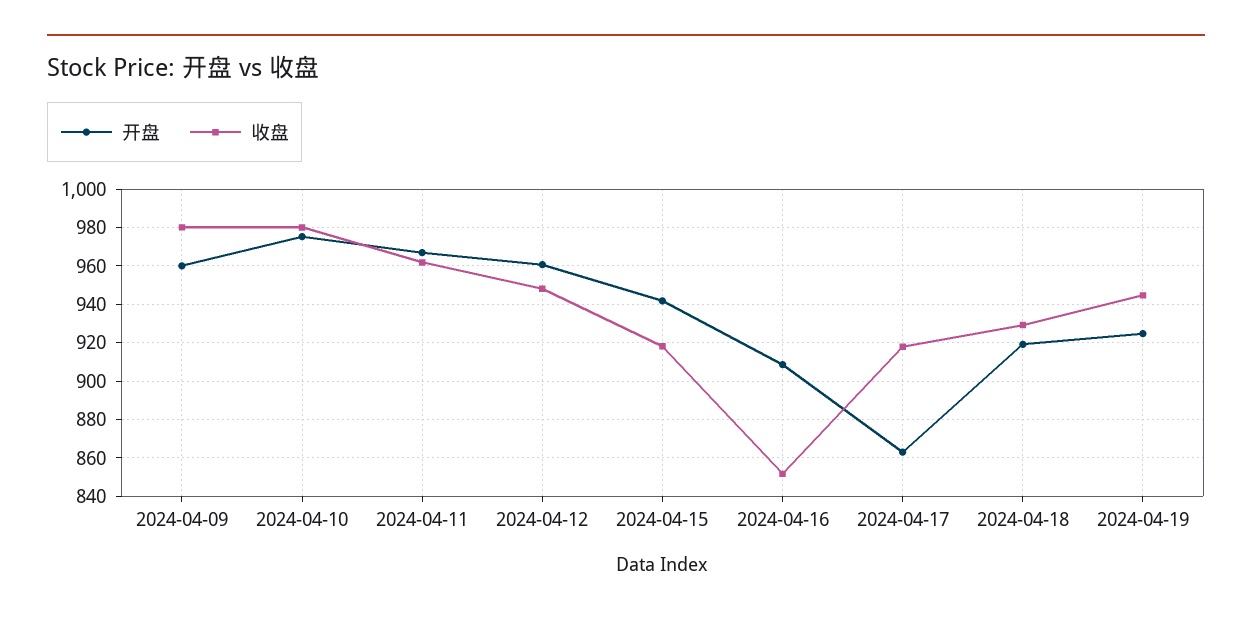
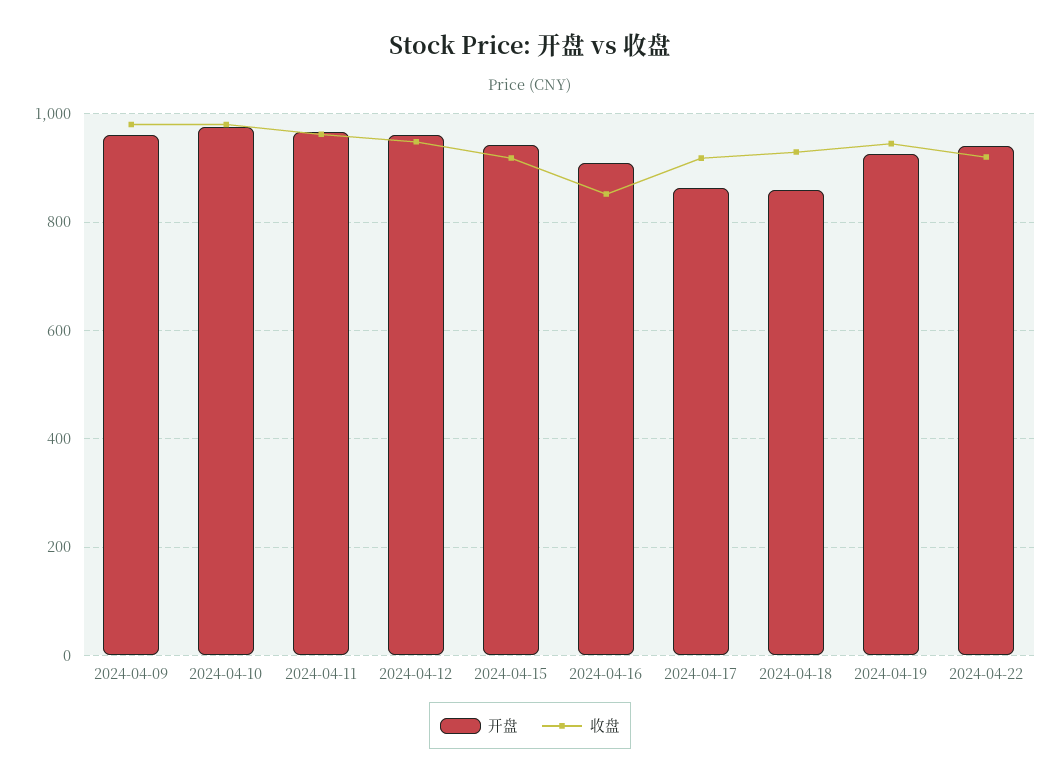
开盘, 2024-04-18: 920 -> 860
开盘, 2024-04-22: none -> 940
收盘, 2024-04-22: none -> 920

